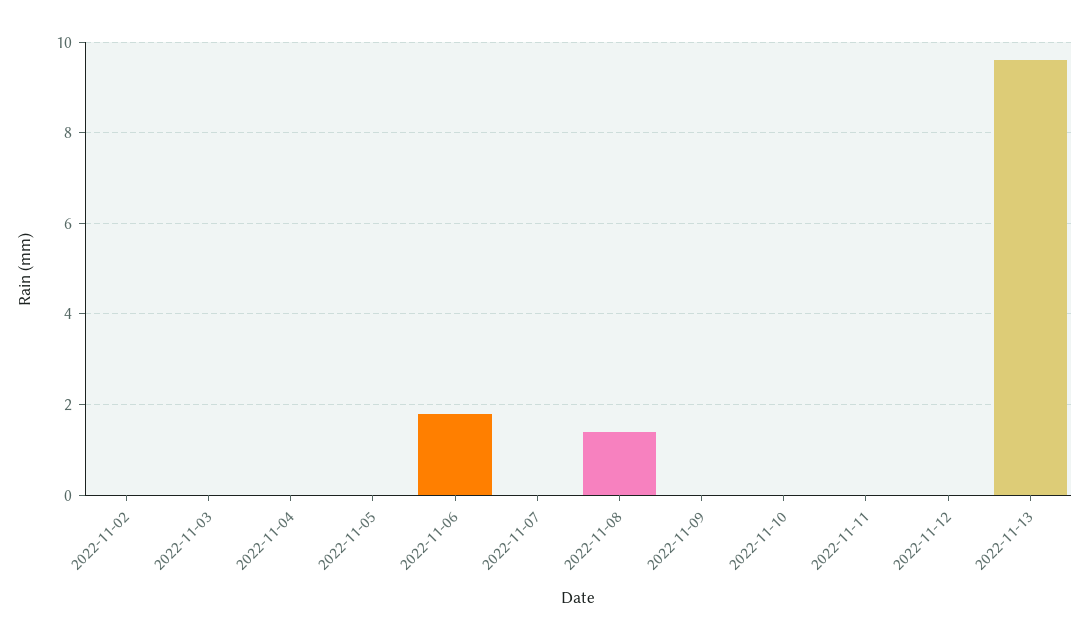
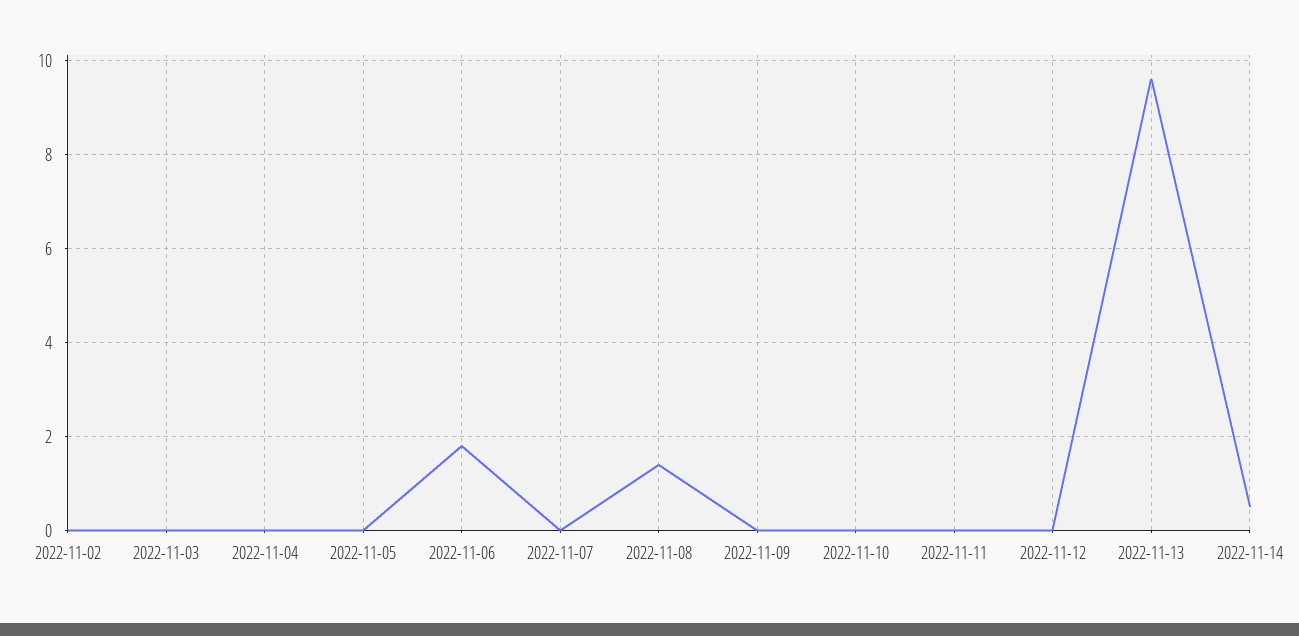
2022-11-14: none -> 0.5

